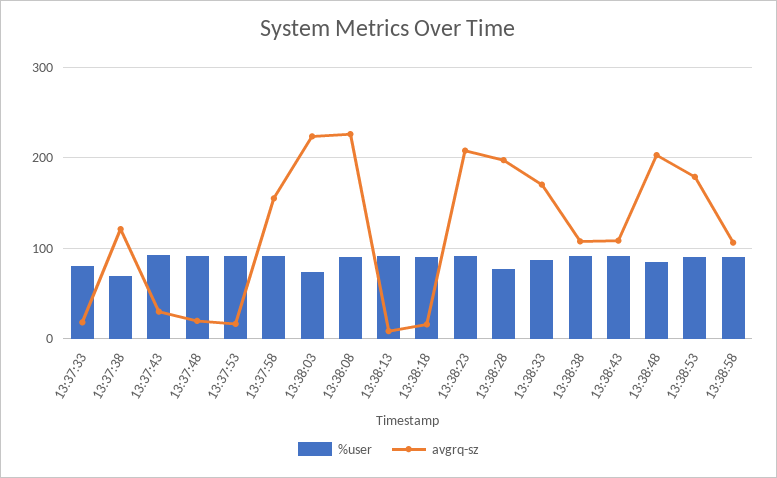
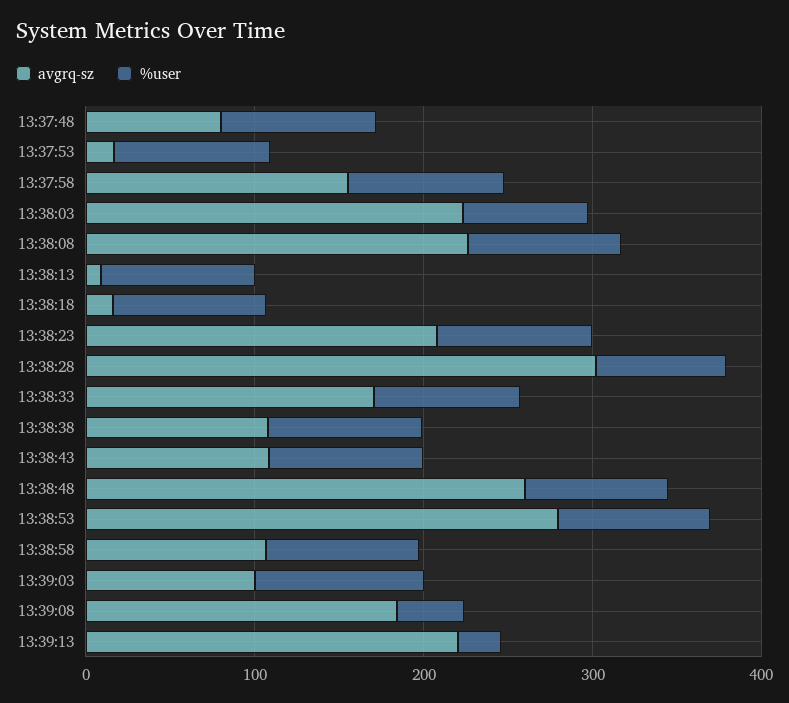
%user, 13:37:33: 80 -> none
avgrq-sz, 13:37:33: 20 -> none
%user, 13:37:38: 70 -> none
avgrq-sz, 13:37:38: 120 -> none
%user, 13:37:43: 90 -> none
avgrq-sz, 13:37:43: 30 -> none
avgrq-sz, 13:37:48: 20 -> 80
avgrq-sz, 13:38:28: 200 -> 300
avgrq-sz, 13:38:48: 200 -> 260
avgrq-sz, 13:38:53: 180 -> 280
avgrq-sz, 13:39:03: none -> 100
%user, 13:39:03: none -> 100
avgrq-sz, 13:39:08: none -> 180
%user, 13:39:08: none -> 40
avgrq-sz, 13:39:13: none -> 220
%user, 13:39:13: none -> 20

